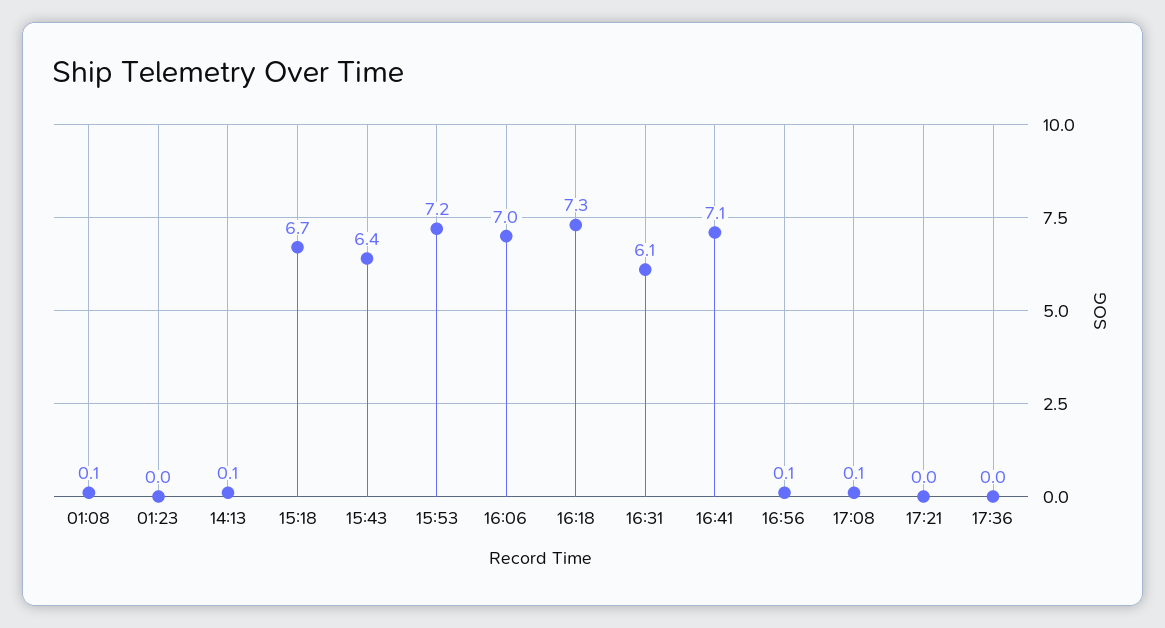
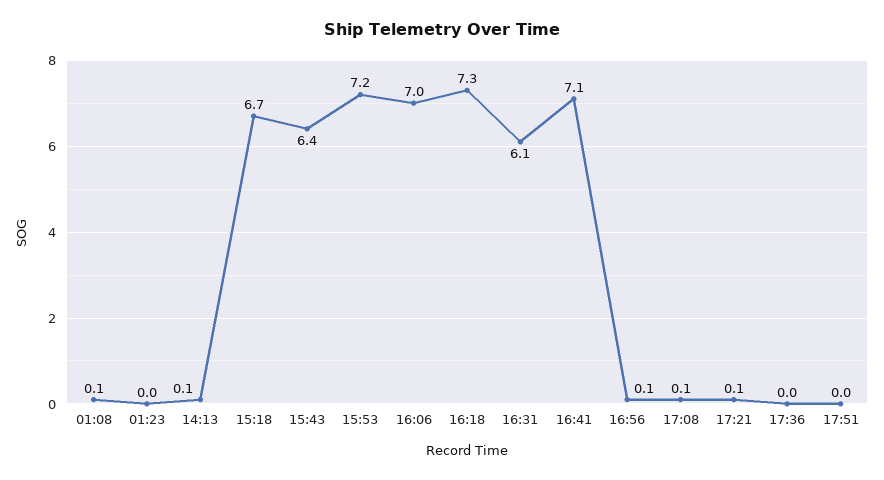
17:21: 0 -> 0.1
17:51: none -> 0

